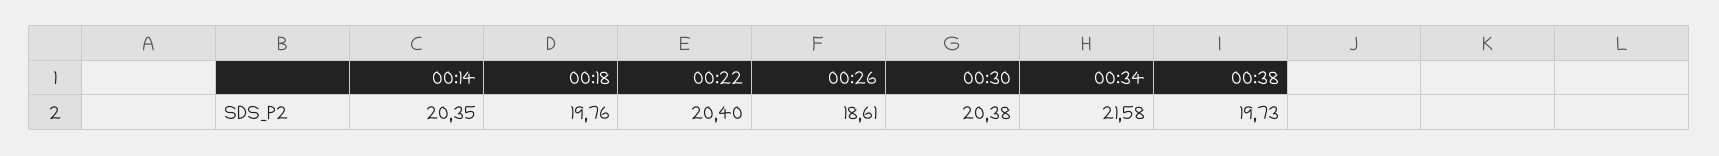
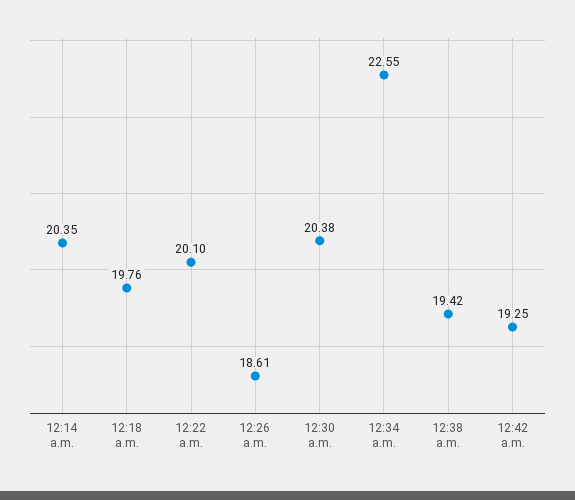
00:22: 20.4 -> 20.1
00:34: 21.58 -> 22.55
00:38: 19.73 -> 19.42
12:42 a.m.: none -> 19.25

